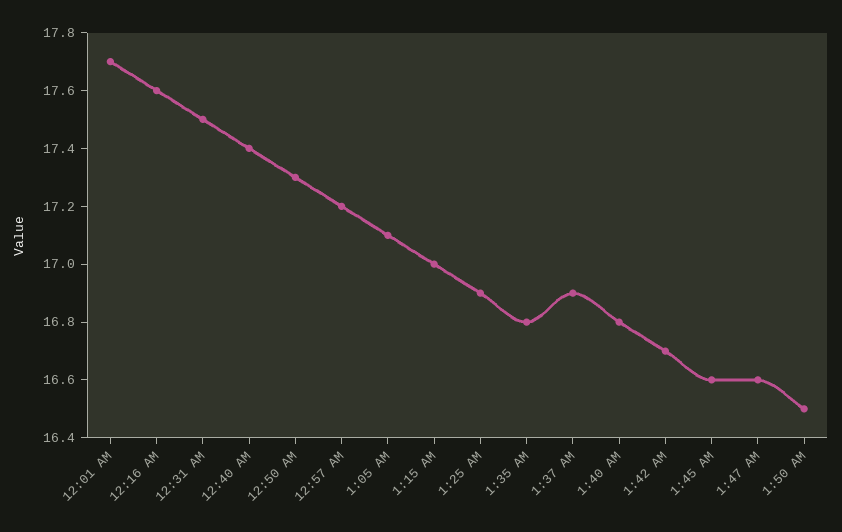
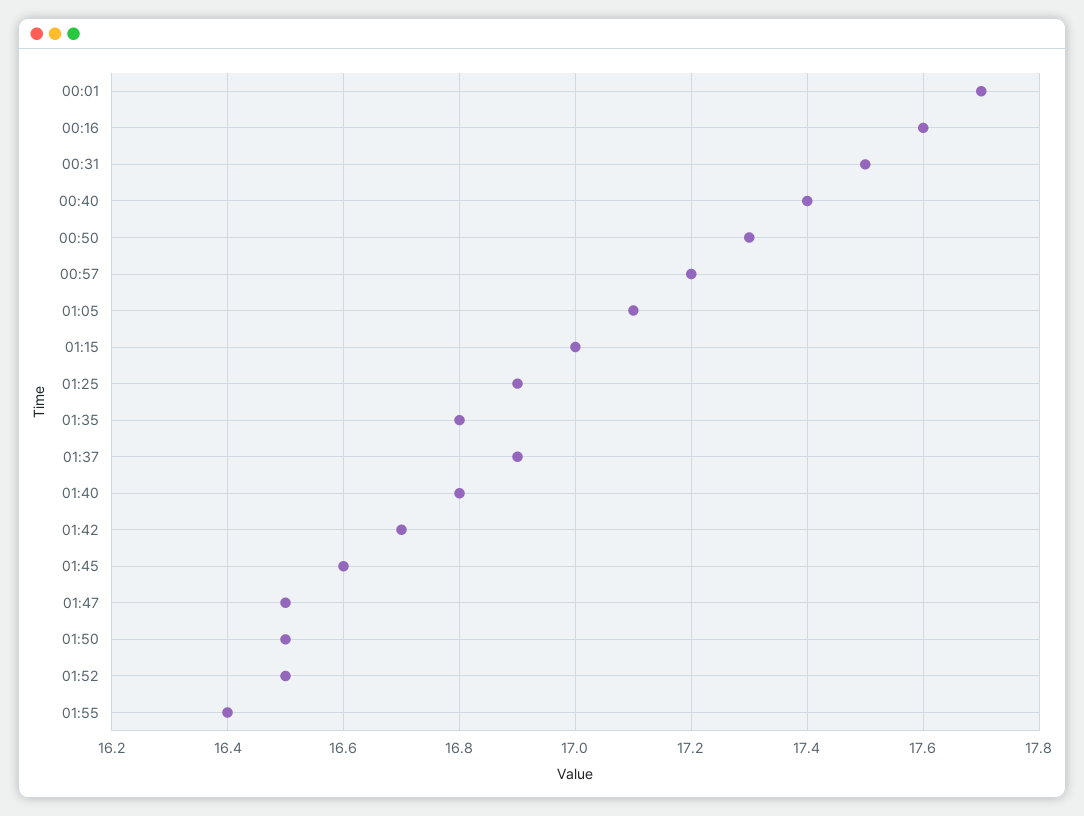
1:47 AM: 16.6 -> 16.5
01:52: none -> 16.5
01:55: none -> 16.4

